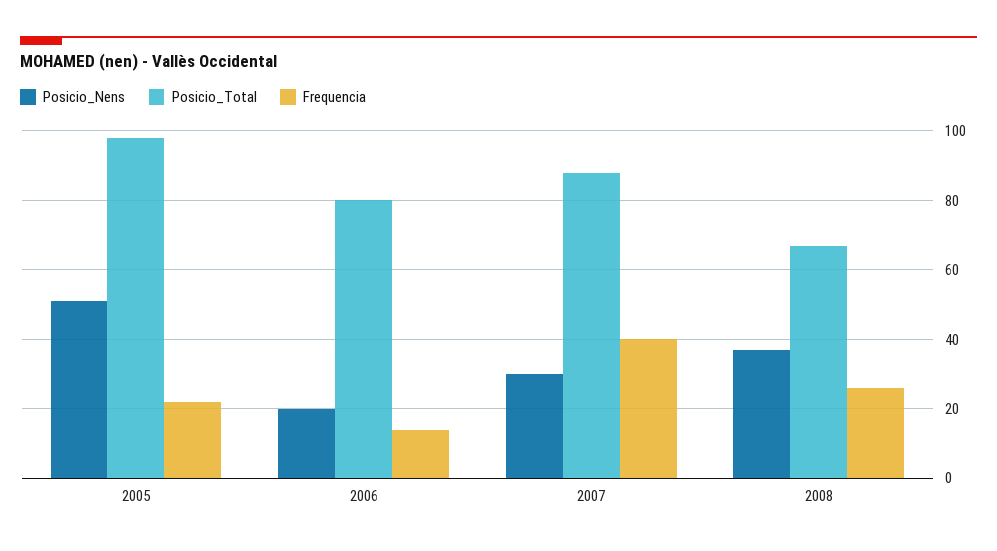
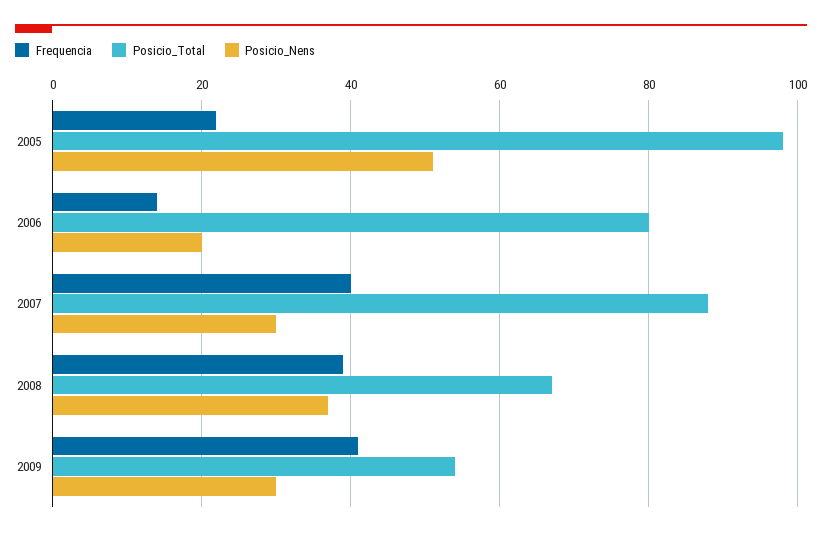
Frequencia, 2008: 25 -> 40
Frequencia, 2009: none -> 40
Posicio_Total, 2009: none -> 55
Posicio_Nens, 2009: none -> 30

